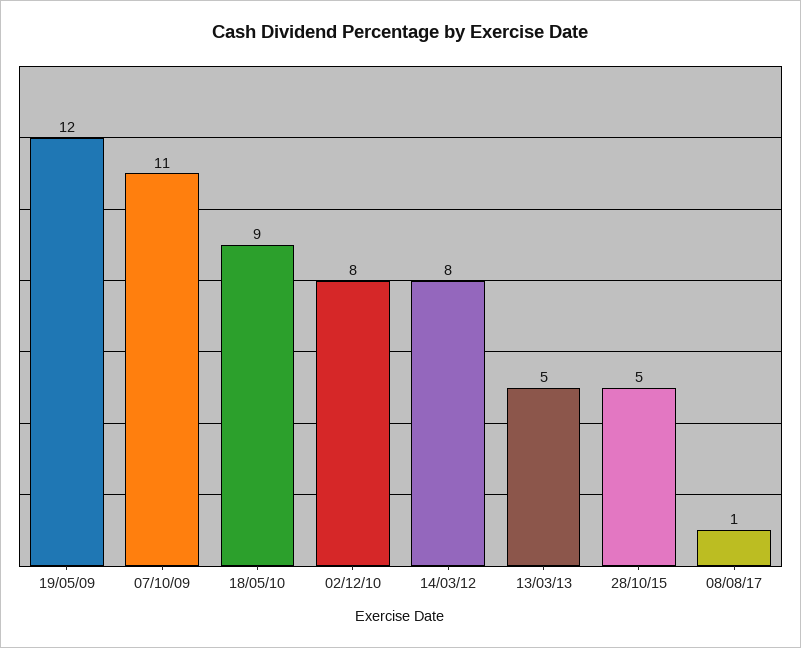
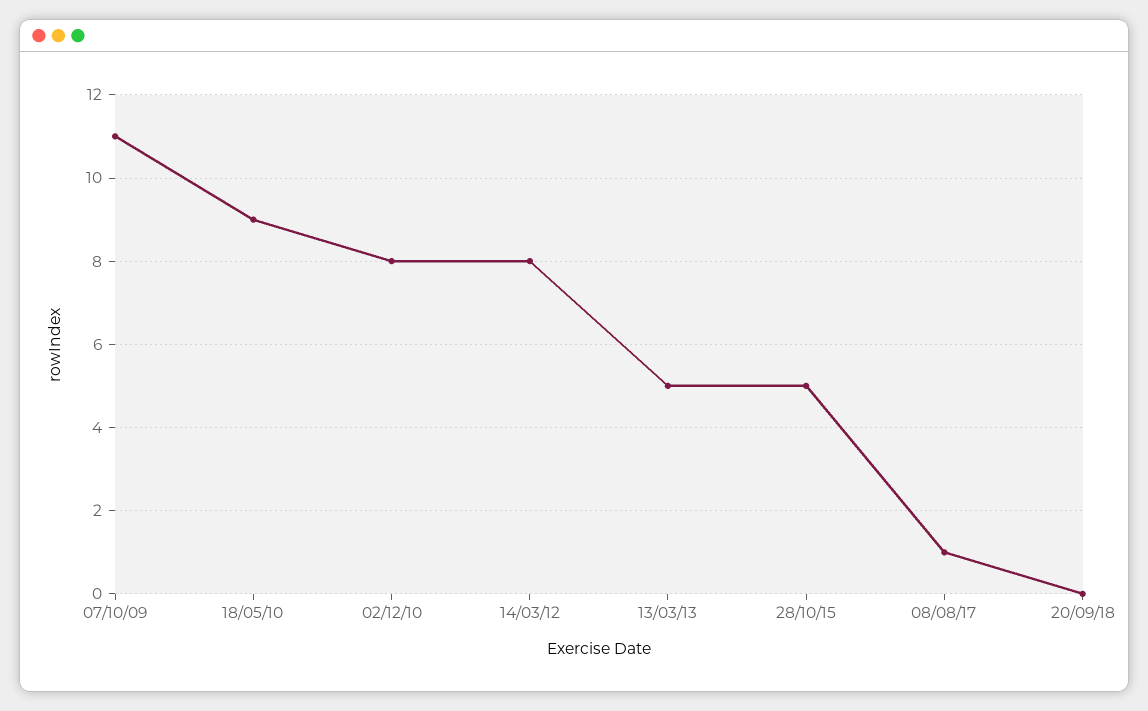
19/05/09: 12 -> none
20/09/18: none -> 0

